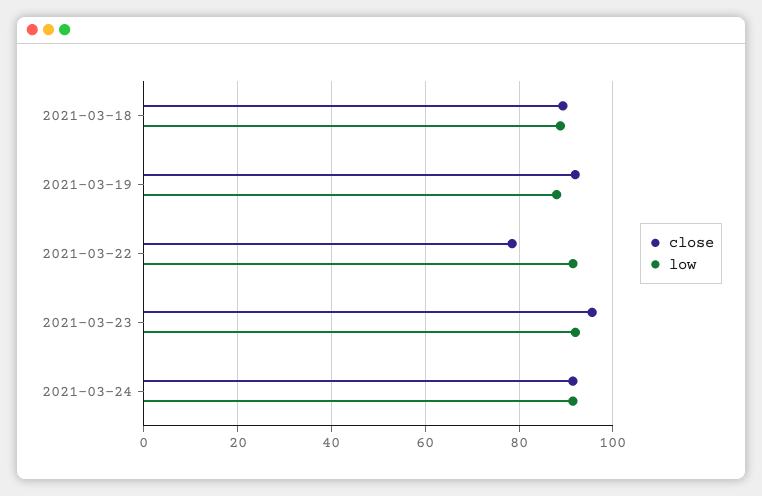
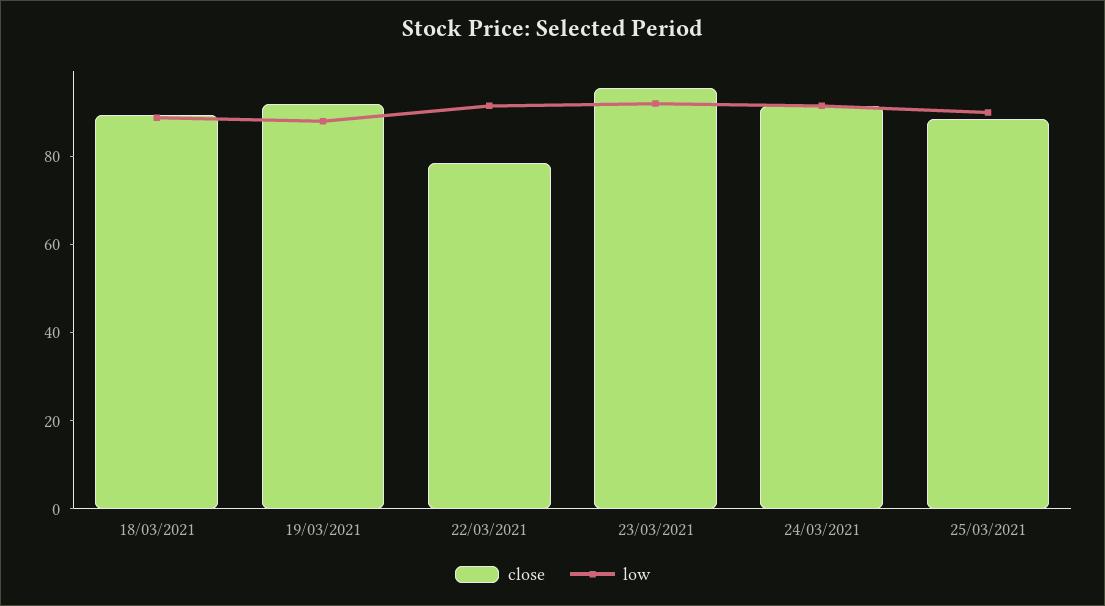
close, 25/03/2021: none -> 90
low, 25/03/2021: none -> 90

